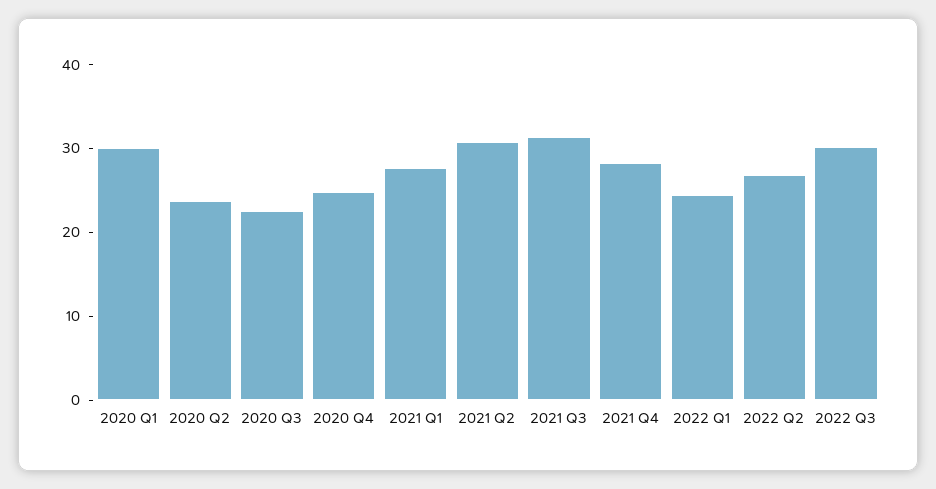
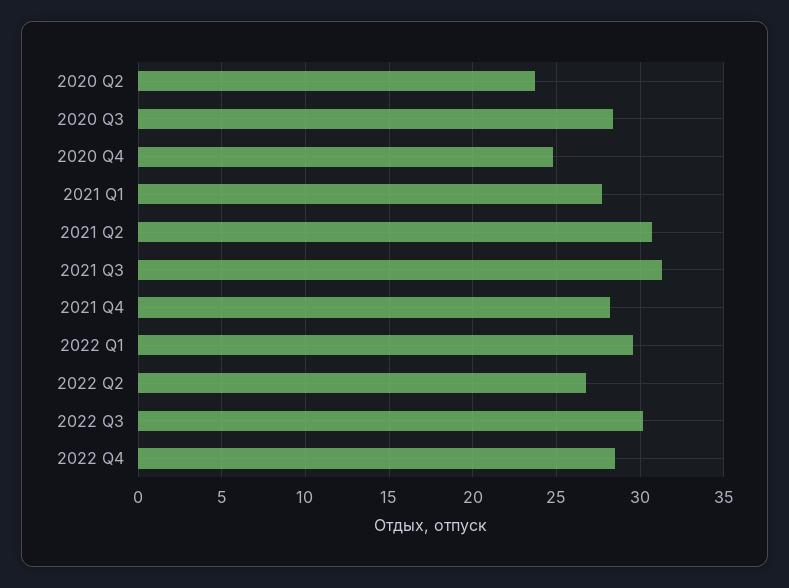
2020 Q1: 30 -> none
2020 Q3: 22 -> 28.5
2022 Q1: 24 -> 29.5
2022 Q4: none -> 28.5

